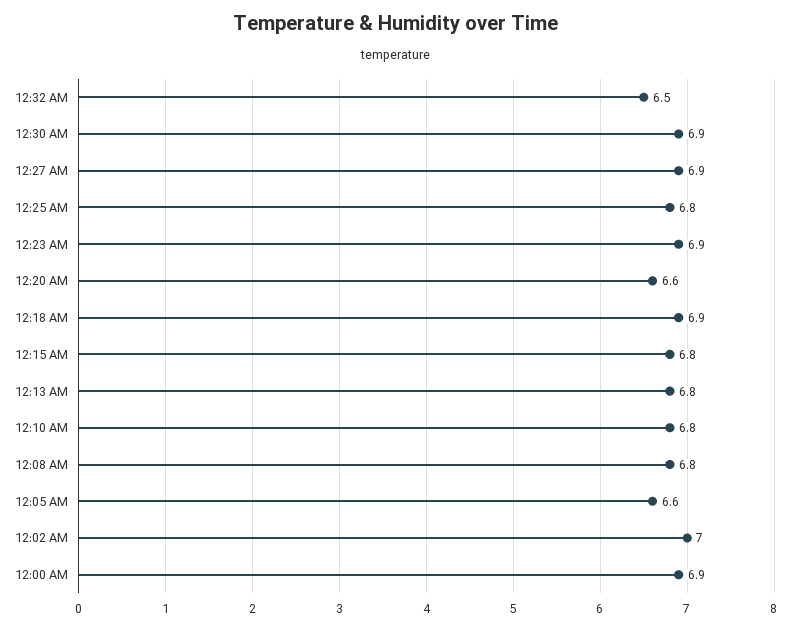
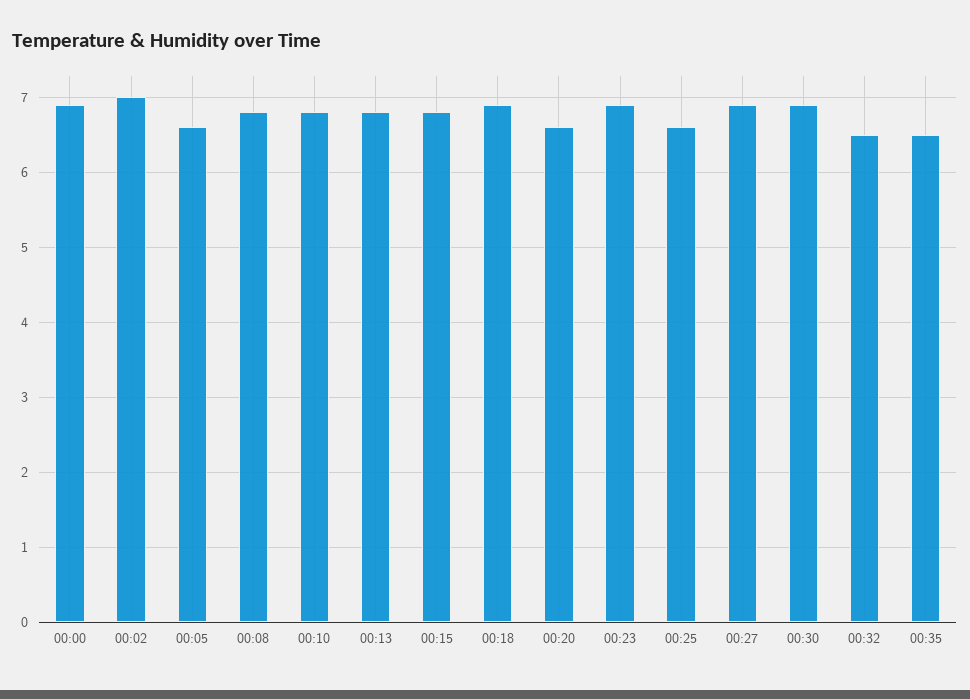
12:25 AM: 6.8 -> 6.6
00:35: none -> 6.5

